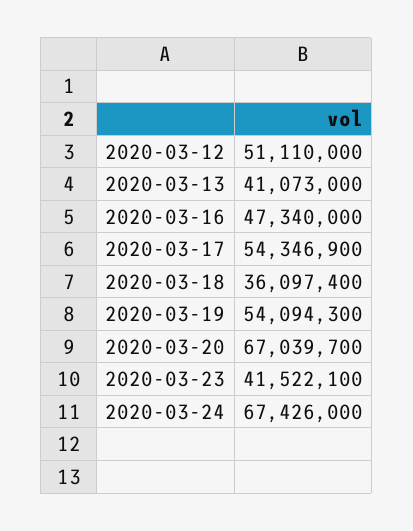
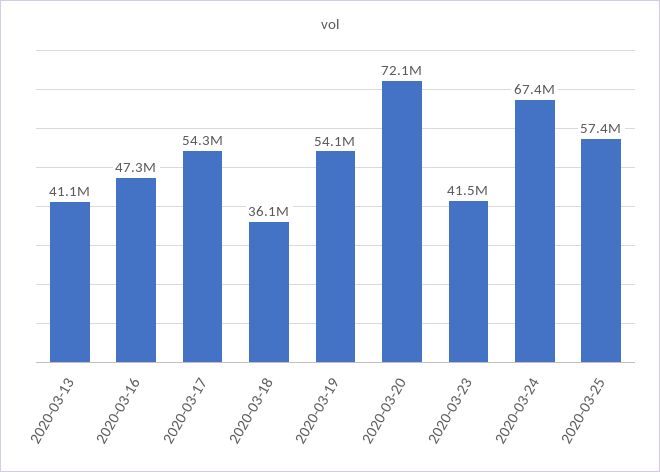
2020-03-12: 51110000 -> none
2020-03-20: 67039700 -> 72100000
2020-03-25: none -> 57400000

